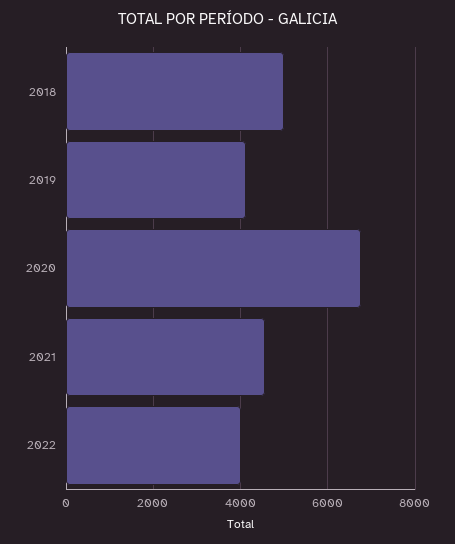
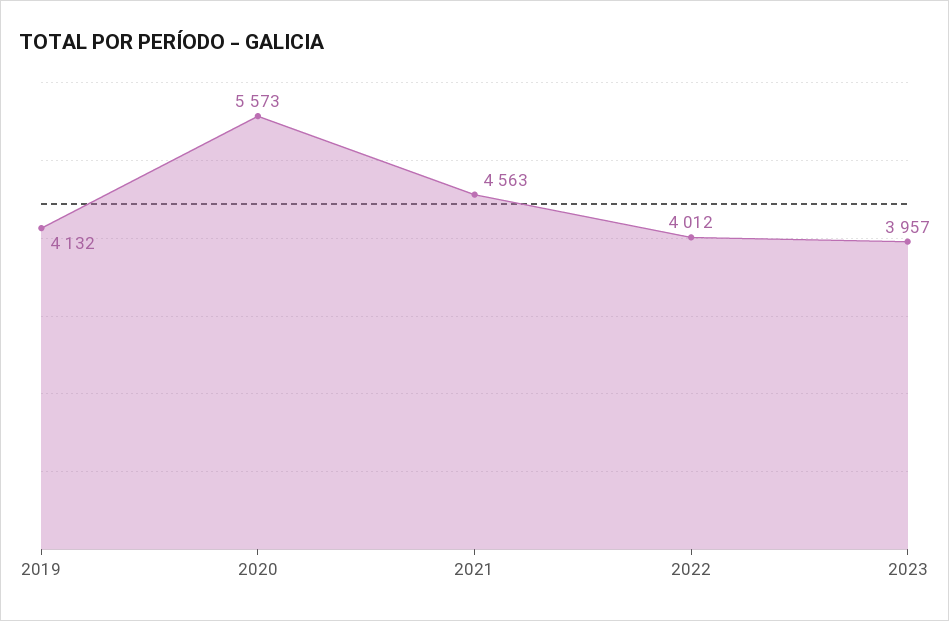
2018: 5000 -> none
2020: 6800 -> 5573
2023: none -> 3957

